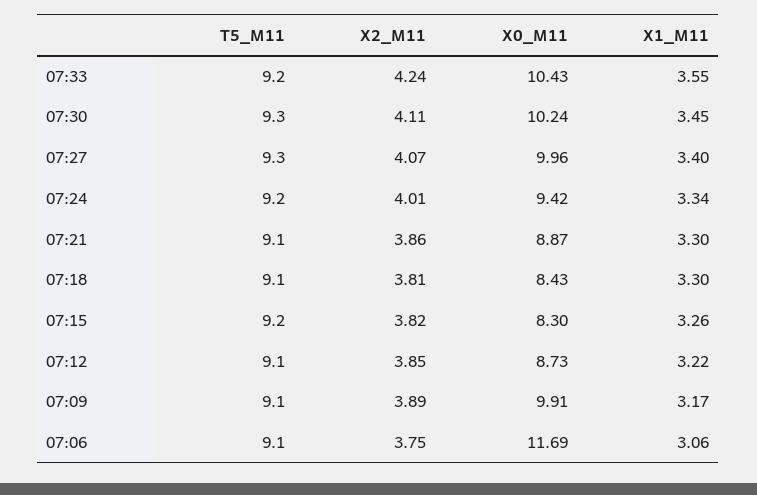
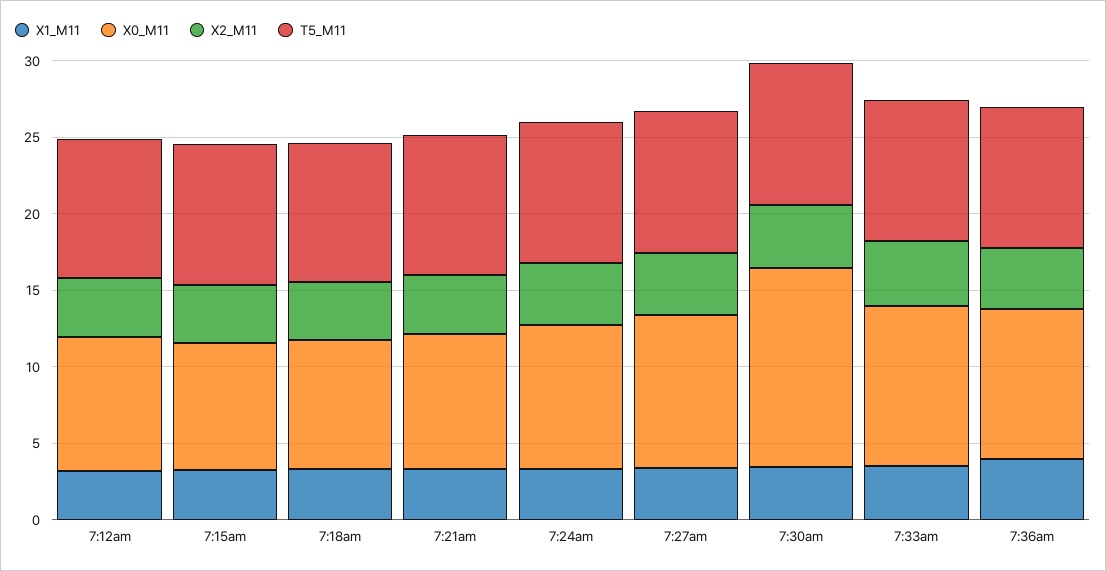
X0_M11, 07:30: 10.24 -> 13
T5_M11, 07:09: 9.1 -> none
X2_M11, 07:09: 3.89 -> none
X0_M11, 07:09: 9.91 -> none
X1_M11, 07:09: 3.17 -> none
T5_M11, 07:06: 9.1 -> none
X2_M11, 07:06: 3.75 -> none
X0_M11, 07:06: 11.69 -> none
X1_M11, 07:06: 3.06 -> none
X1_M11, 7:36am: none -> 4
X0_M11, 7:36am: none -> 10
X2_M11, 7:36am: none -> 4
T5_M11, 7:36am: none -> 9

